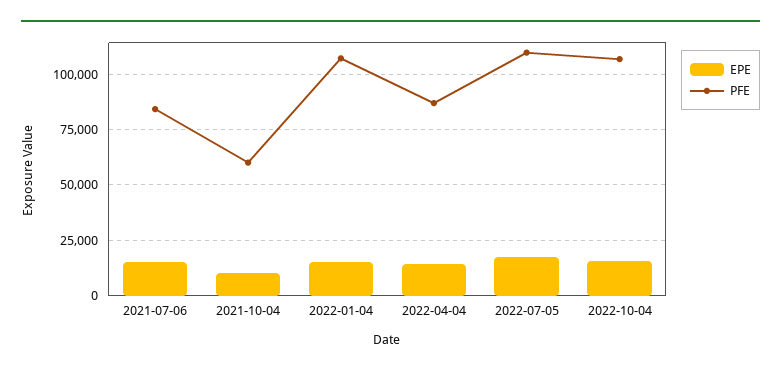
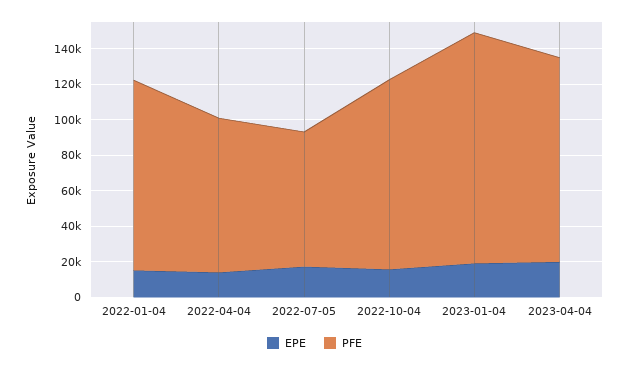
EPE, 2021-07-06: 15000 -> none
PFE, 2021-07-06: 85000 -> none
EPE, 2021-10-04: 10000 -> none
PFE, 2021-10-04: 60000 -> none
PFE, 2022-07-05: 110000 -> 75000
EPE, 2023-01-04: none -> 20000
PFE, 2023-01-04: none -> 130000
EPE, 2023-04-04: none -> 20000
PFE, 2023-04-04: none -> 115000

